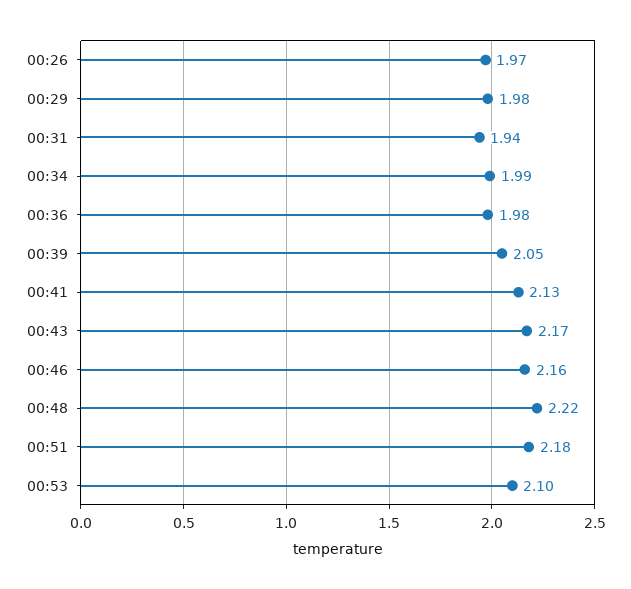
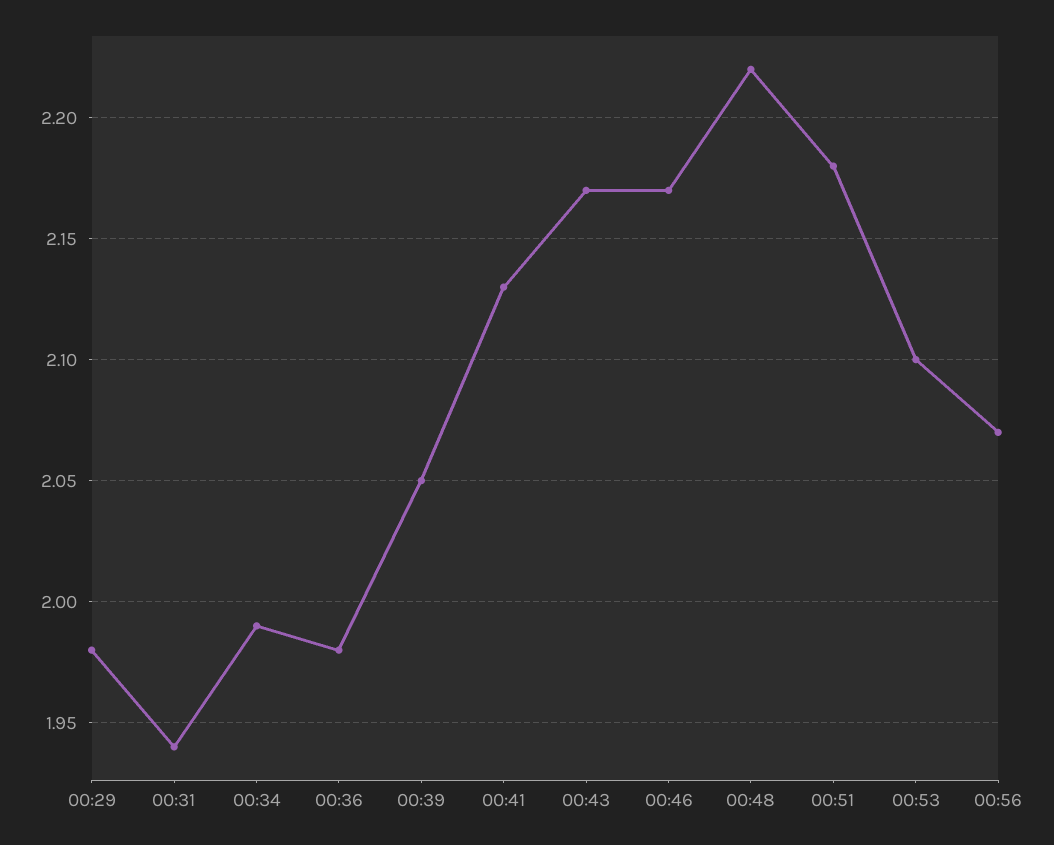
00:26: 1.97 -> none
00:46: 2.16 -> 2.17
00:56: none -> 2.07

